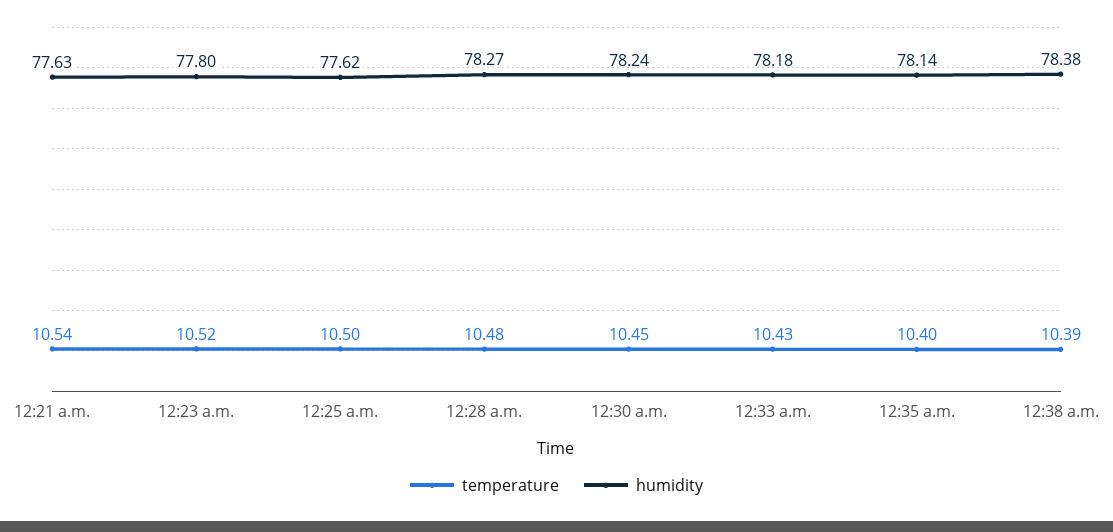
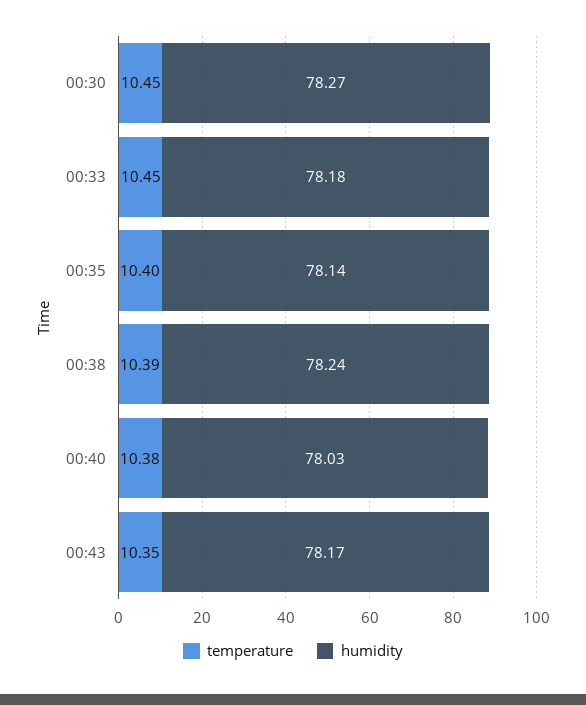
temperature, 12:21 a.m.: 10.54 -> none
humidity, 12:21 a.m.: 77.63 -> none
temperature, 12:23 a.m.: 10.52 -> none
humidity, 12:23 a.m.: 77.8 -> none
temperature, 12:25 a.m.: 10.5 -> none
humidity, 12:25 a.m.: 77.62 -> none
temperature, 12:28 a.m.: 10.48 -> none
humidity, 12:28 a.m.: 78.27 -> none
humidity, 12:30 a.m.: 78.24 -> 78.27
temperature, 12:33 a.m.: 10.43 -> 10.45
humidity, 12:38 a.m.: 78.38 -> 78.24
temperature, 00:40: none -> 10.38
humidity, 00:40: none -> 78.03
temperature, 00:43: none -> 10.35
humidity, 00:43: none -> 78.17

